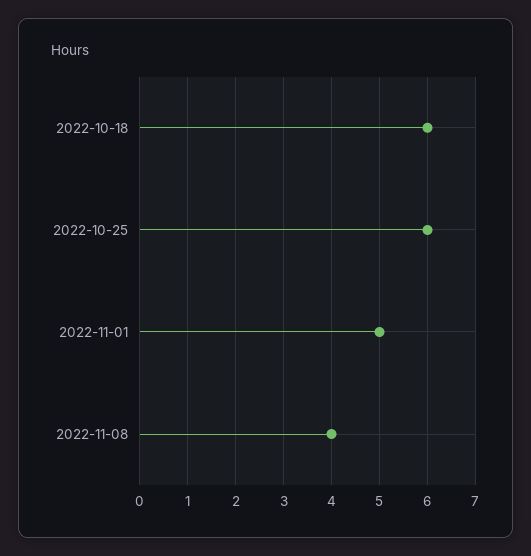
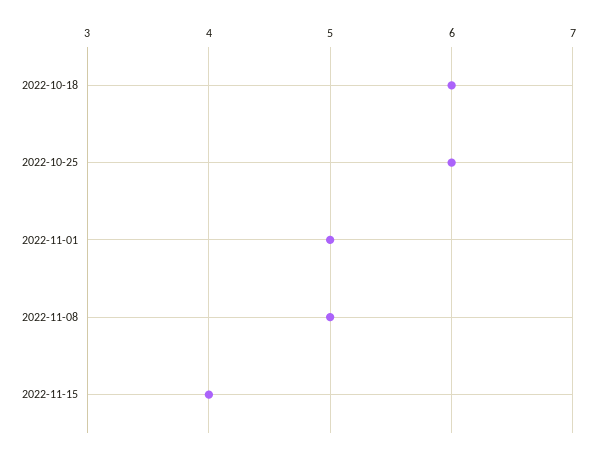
2022-11-08: 4 -> 5
2022-11-15: none -> 4

